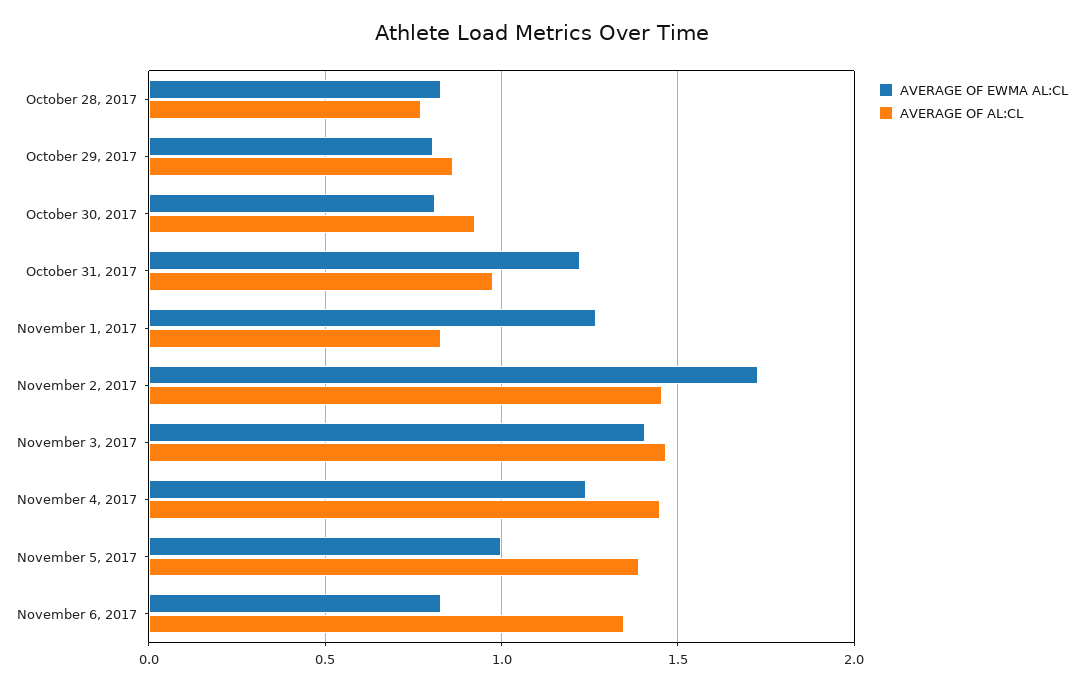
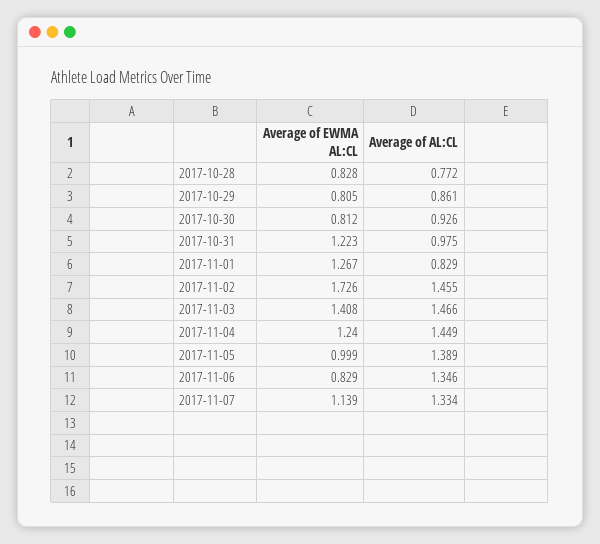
AVERAGE OF EWMA AL:CL, 2017-11-07: none -> 1.139
AVERAGE OF AL:CL, 2017-11-07: none -> 1.334

